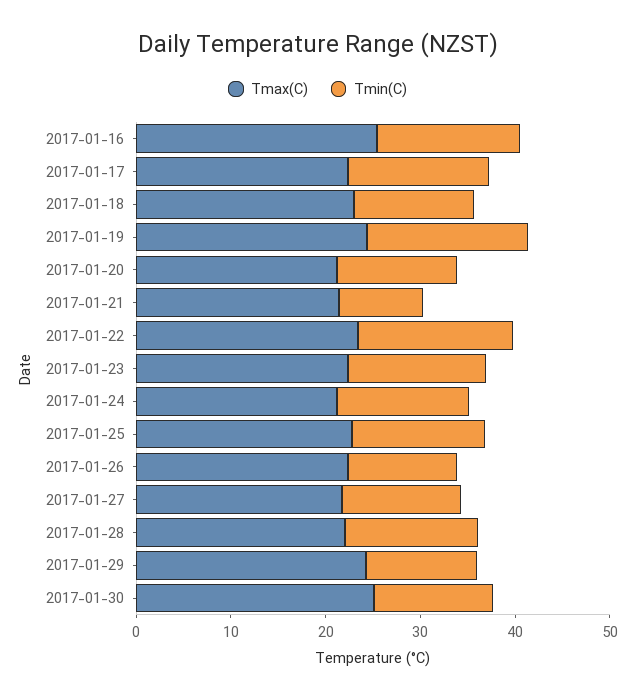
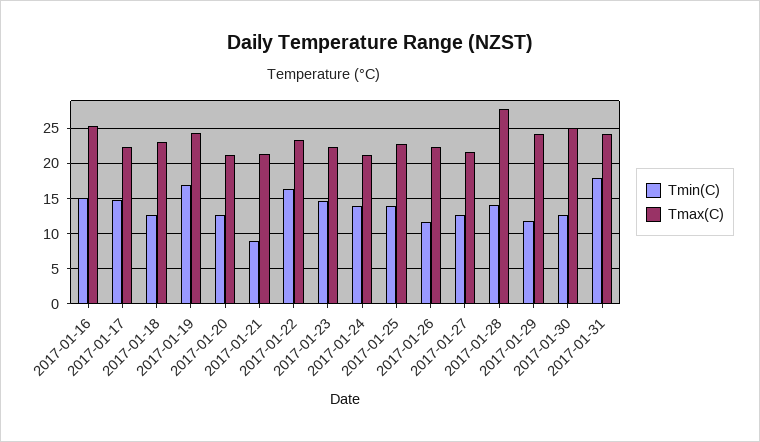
Tmax(C), 2017-01-28: 22 -> 28
Tmin(C), 2017-01-31: none -> 18
Tmax(C), 2017-01-31: none -> 24

